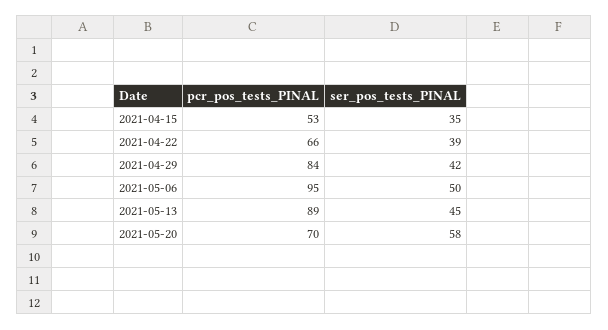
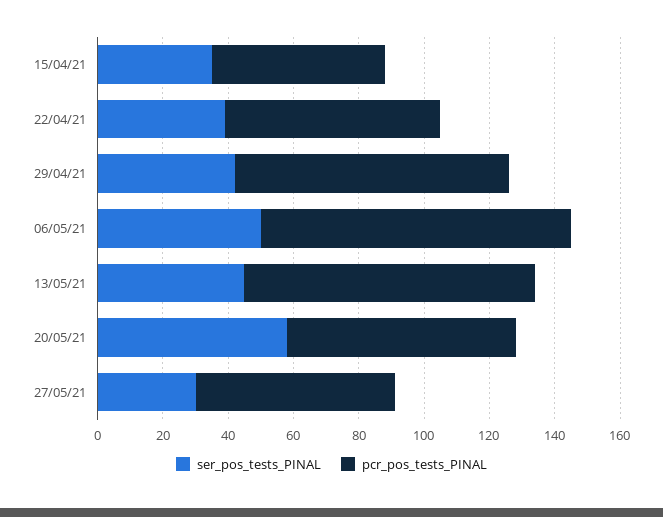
ser_pos_tests_PINAL, 27/05/21: none -> 30
pcr_pos_tests_PINAL, 27/05/21: none -> 60

